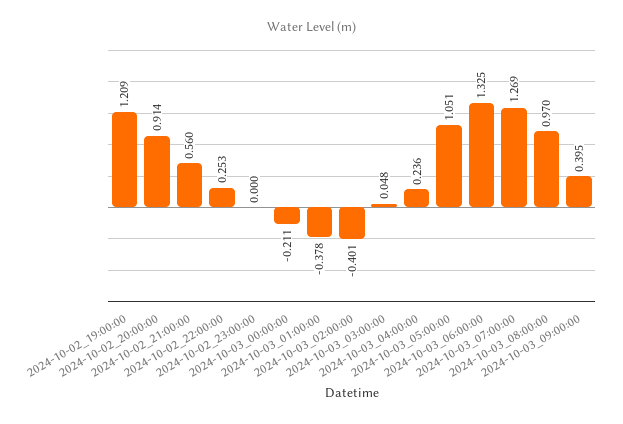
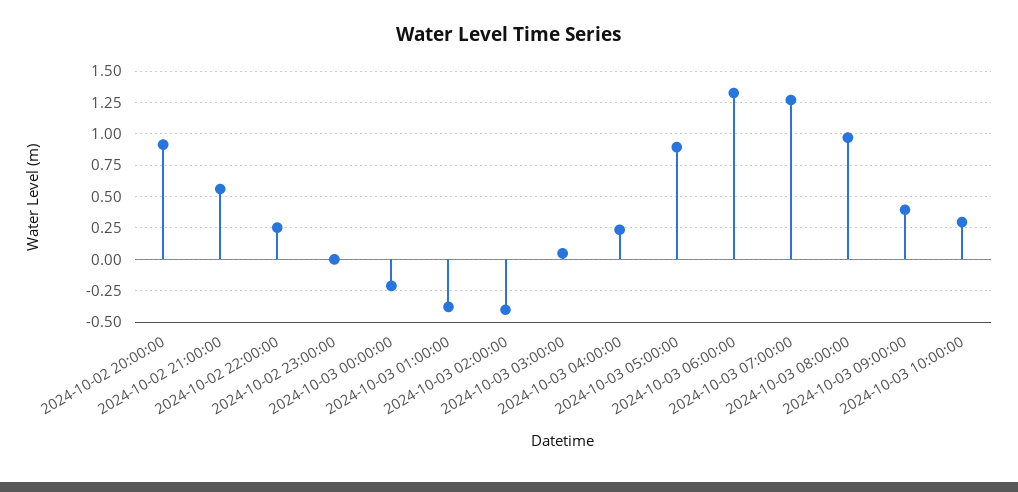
2024-10-02_19:00:00: 1.209 -> none
2024-10-03_05:00:00: 1.051 -> 0.9
2024-10-03 10:00:00: none -> 0.3

